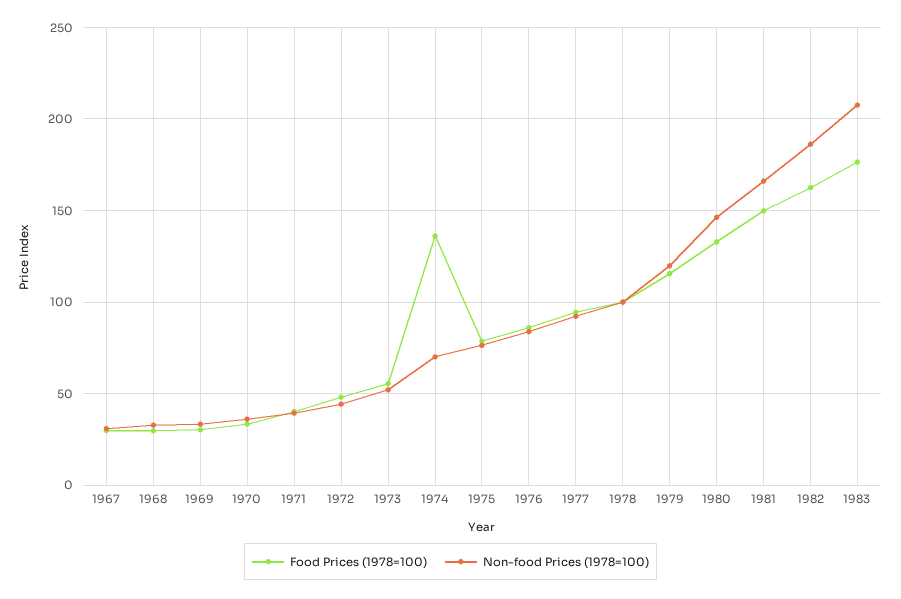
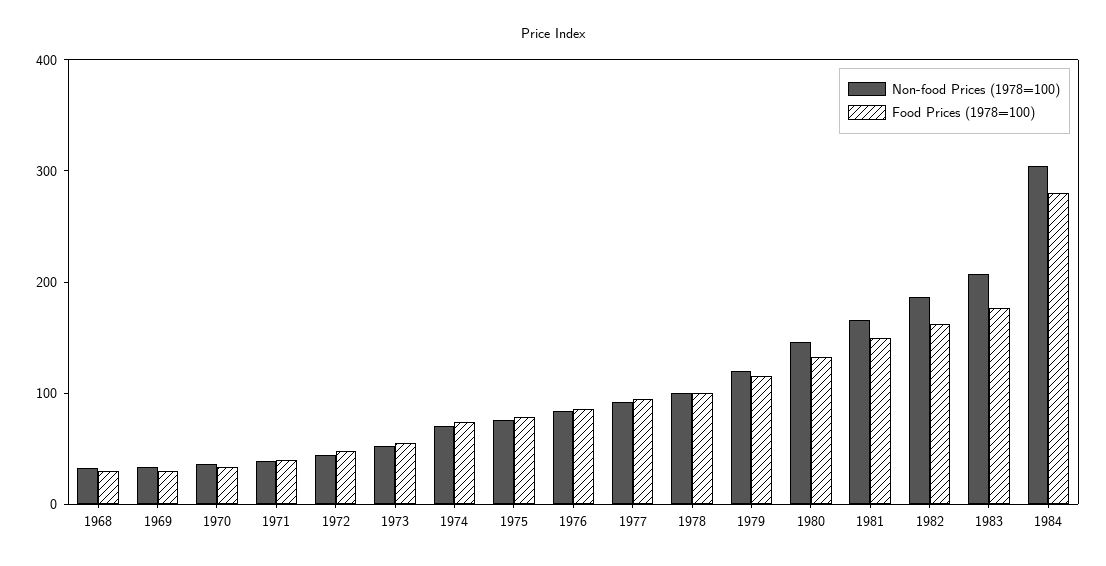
Food Prices (1978=100), 1967: 30 -> none
Non-food Prices (1978=100), 1967: 30 -> none
Food Prices (1978=100), 1974: 135 -> 80
Non-food Prices (1978=100), 1984: none -> 300
Food Prices (1978=100), 1984: none -> 280

